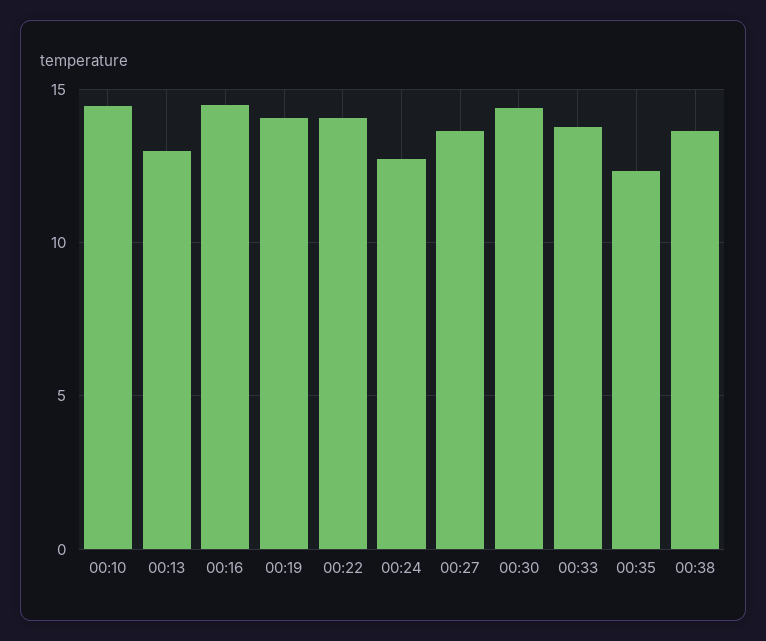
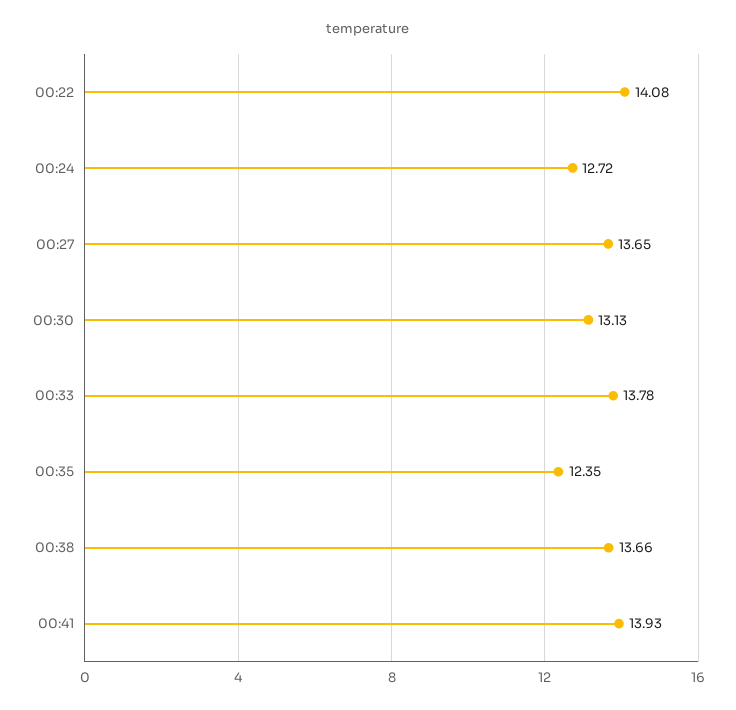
00:10: 14.5 -> none
00:13: 13 -> none
00:16: 14.5 -> none
00:19: 14 -> none
00:30: 14.5 -> 13.13
00:41: none -> 13.93

